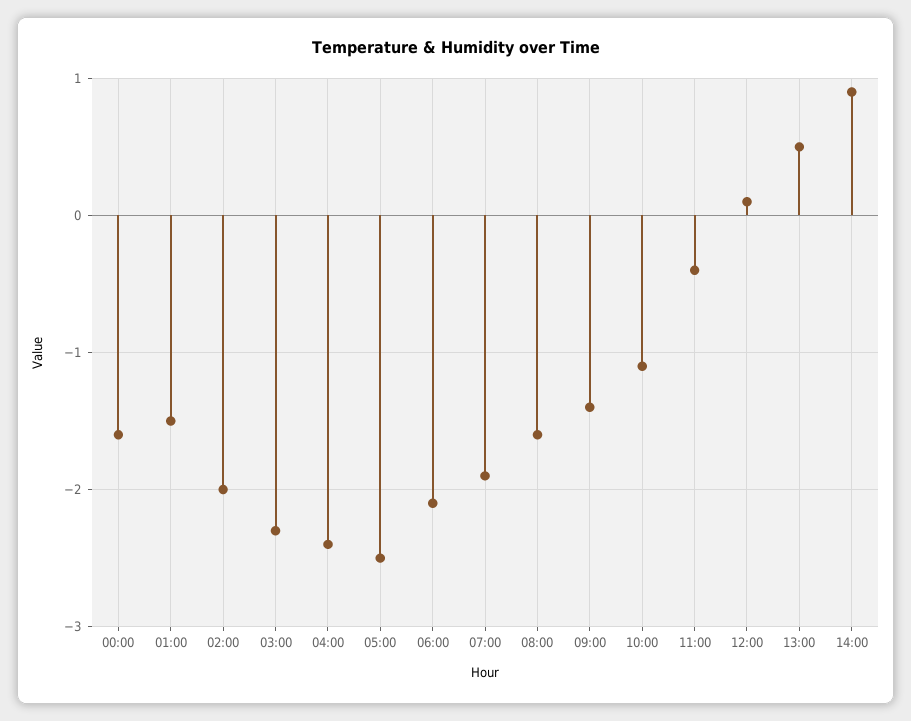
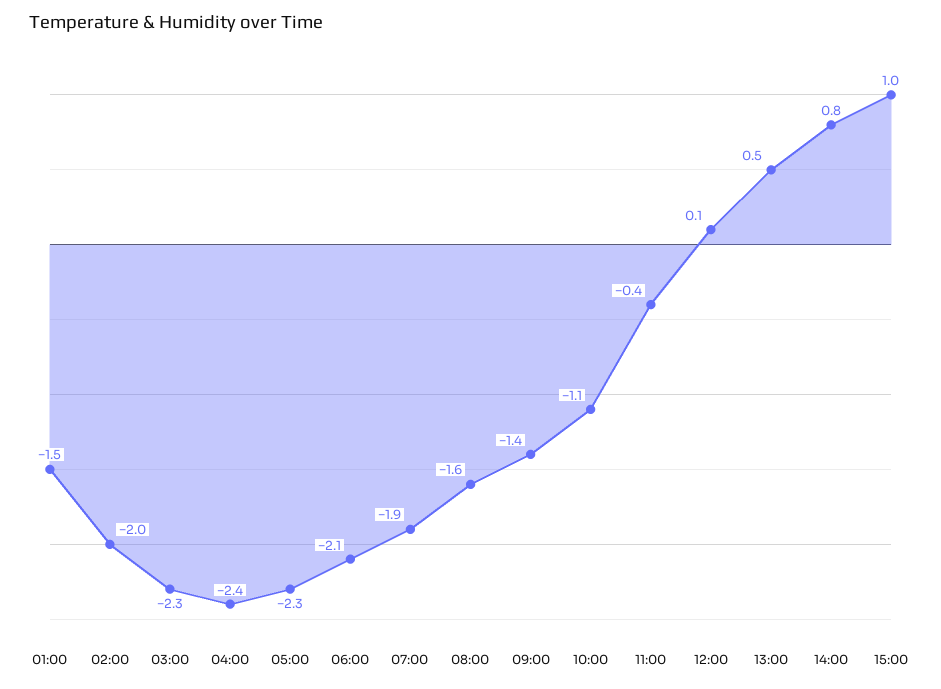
00:00: -1.6 -> none
05:00: -2.5 -> -2.3
14:00: 0.9 -> 0.8
15:00: none -> 1

